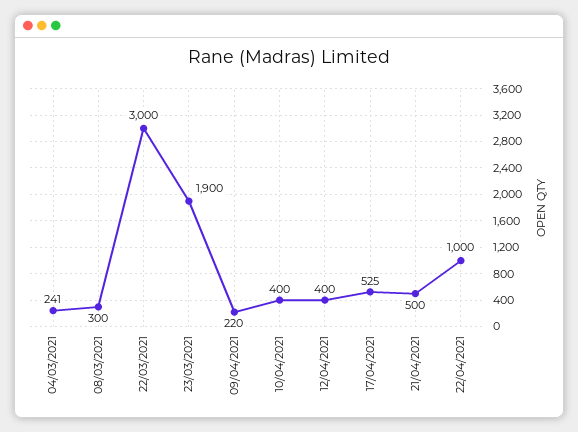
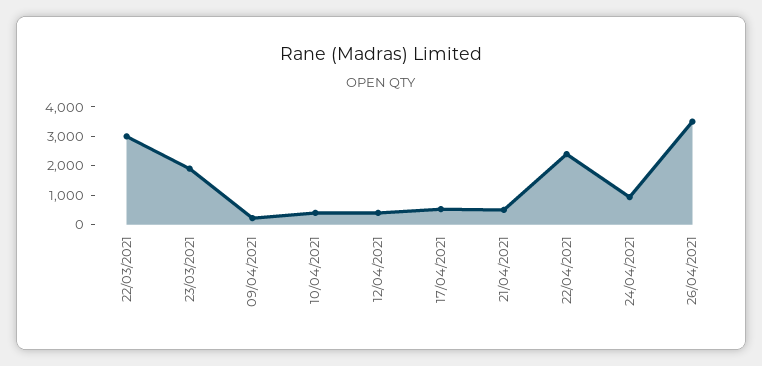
04/03/2021: 241 -> none
08/03/2021: 300 -> none
22/04/2021: 1000 -> 2500
24/04/2021: none -> 1000
26/04/2021: none -> 3500

